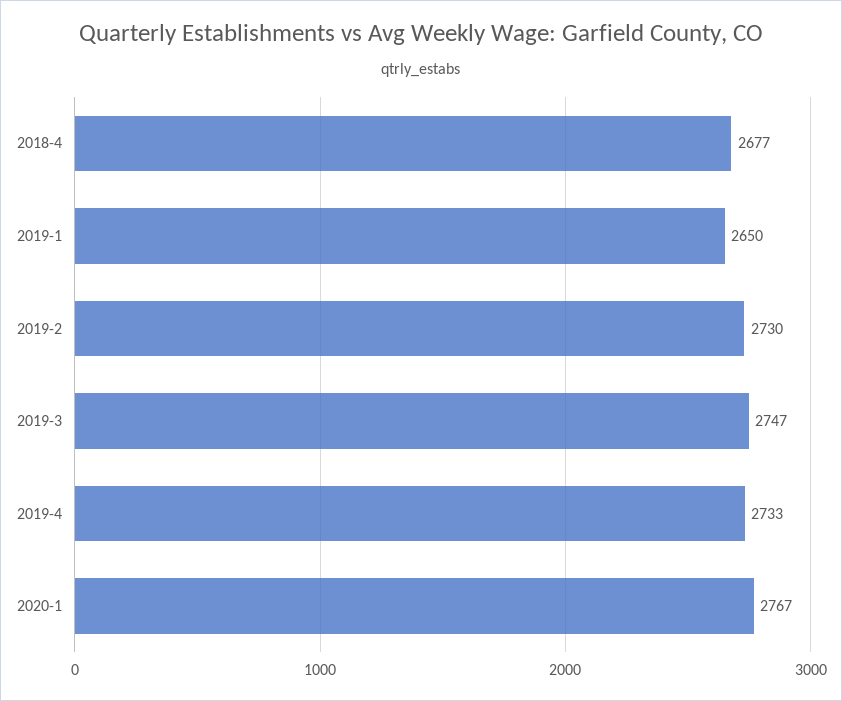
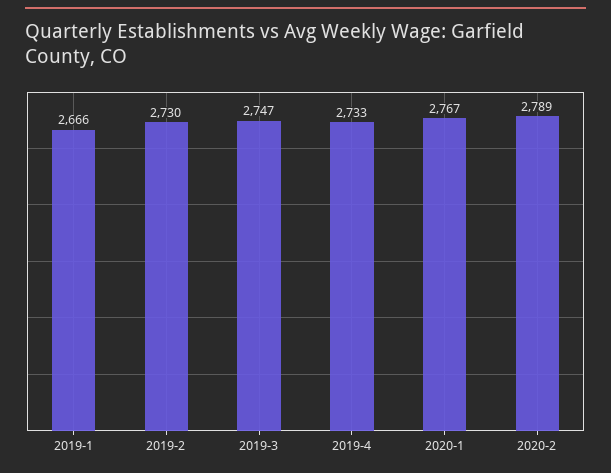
2018-4: 2677 -> none
2019-1: 2650 -> 2666
2020-2: none -> 2789

